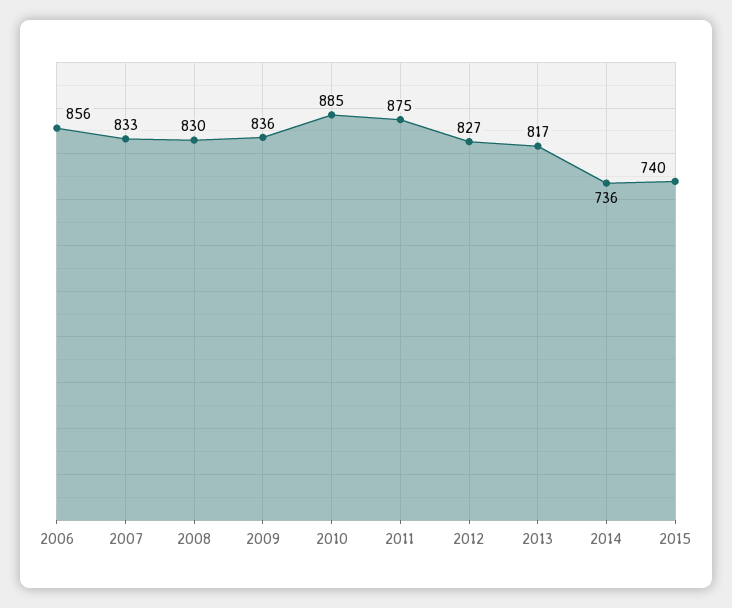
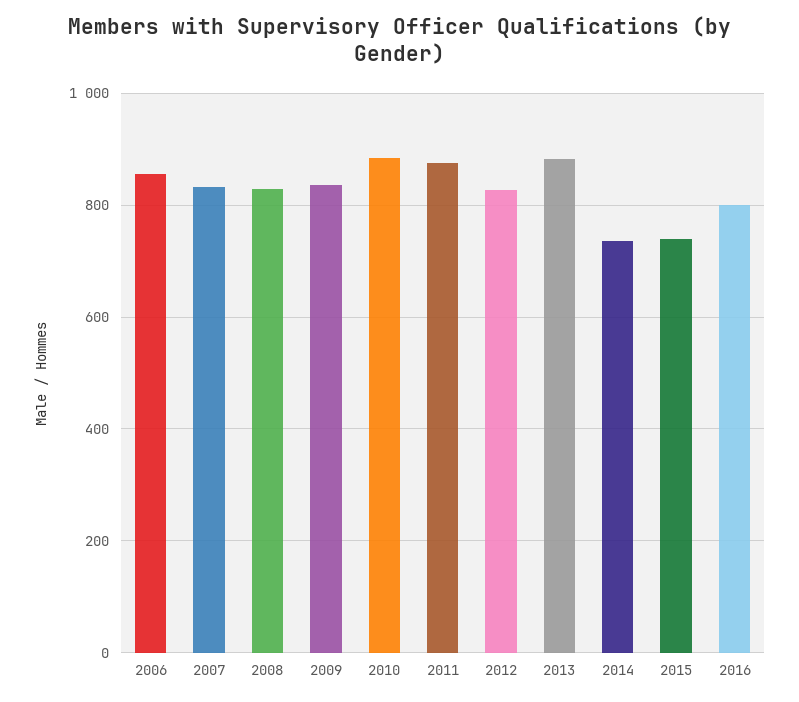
2013: 817 -> 880
2016: none -> 800

